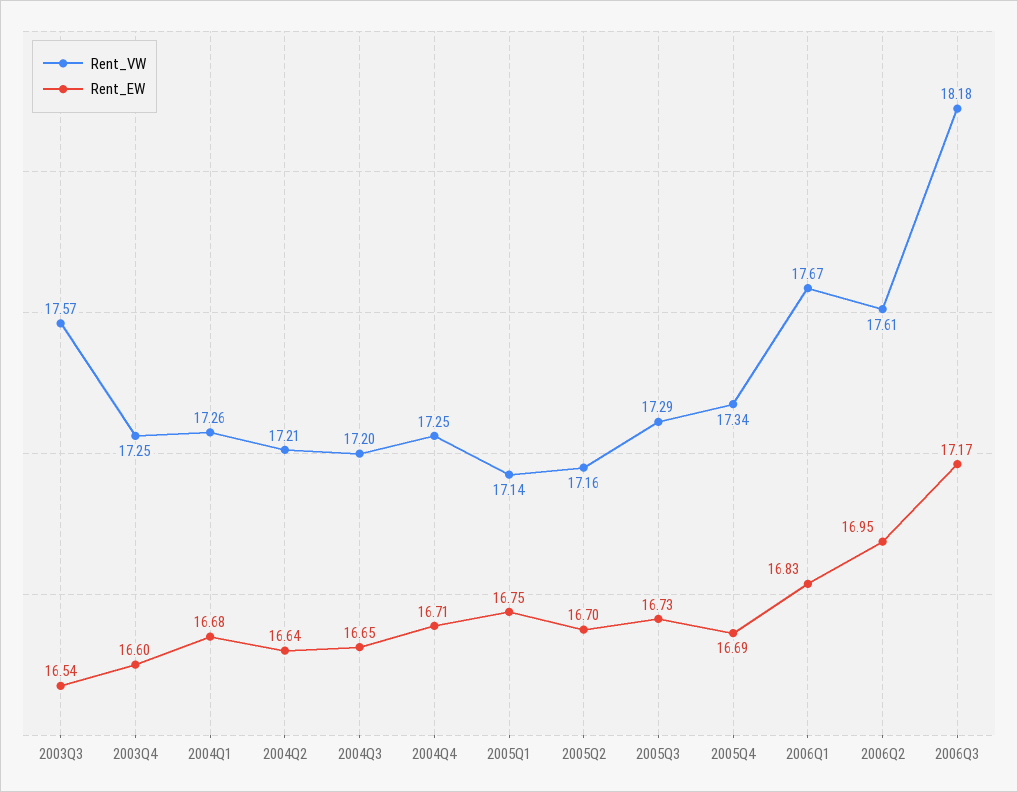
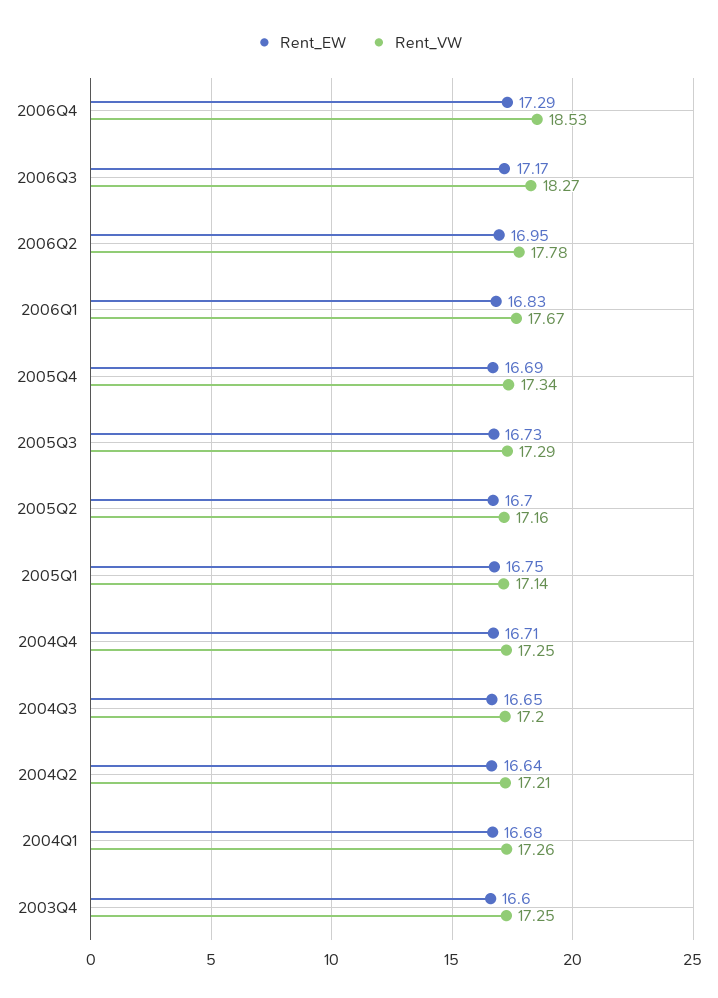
Rent_VW, 2003Q3: 17.57 -> none
Rent_EW, 2003Q3: 16.54 -> none
Rent_VW, 2006Q2: 17.61 -> 17.78
Rent_VW, 2006Q3: 18.18 -> 18.27
Rent_EW, 2006Q4: none -> 17.29
Rent_VW, 2006Q4: none -> 18.53

